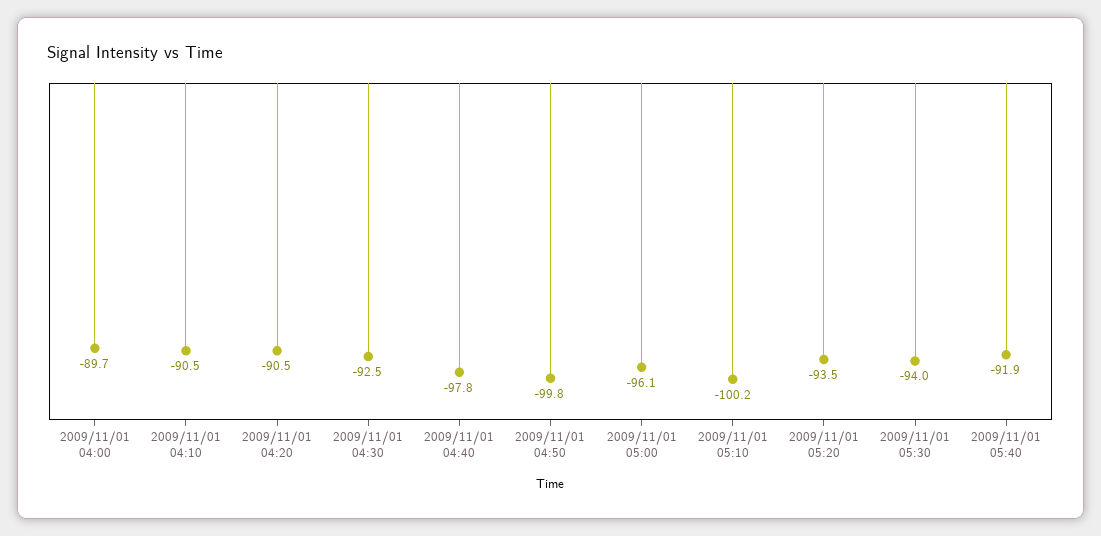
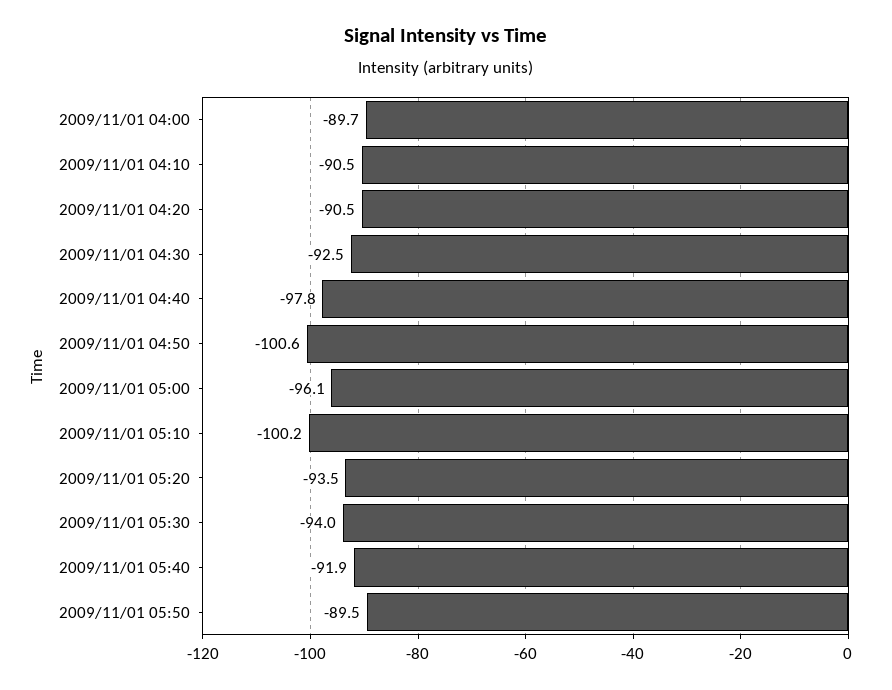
2009/11/01 04:50: -99.8 -> -100.6
2009/11/01 05:50: none -> -89.5

